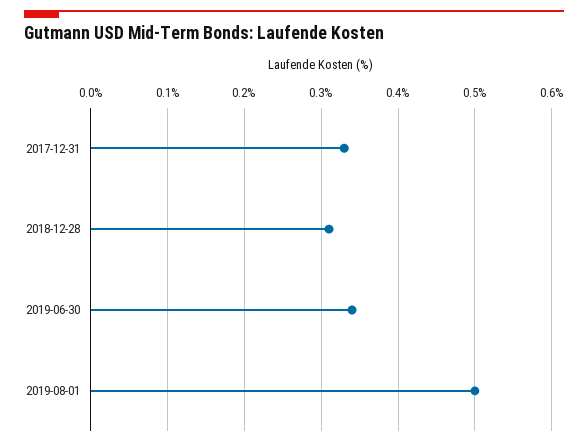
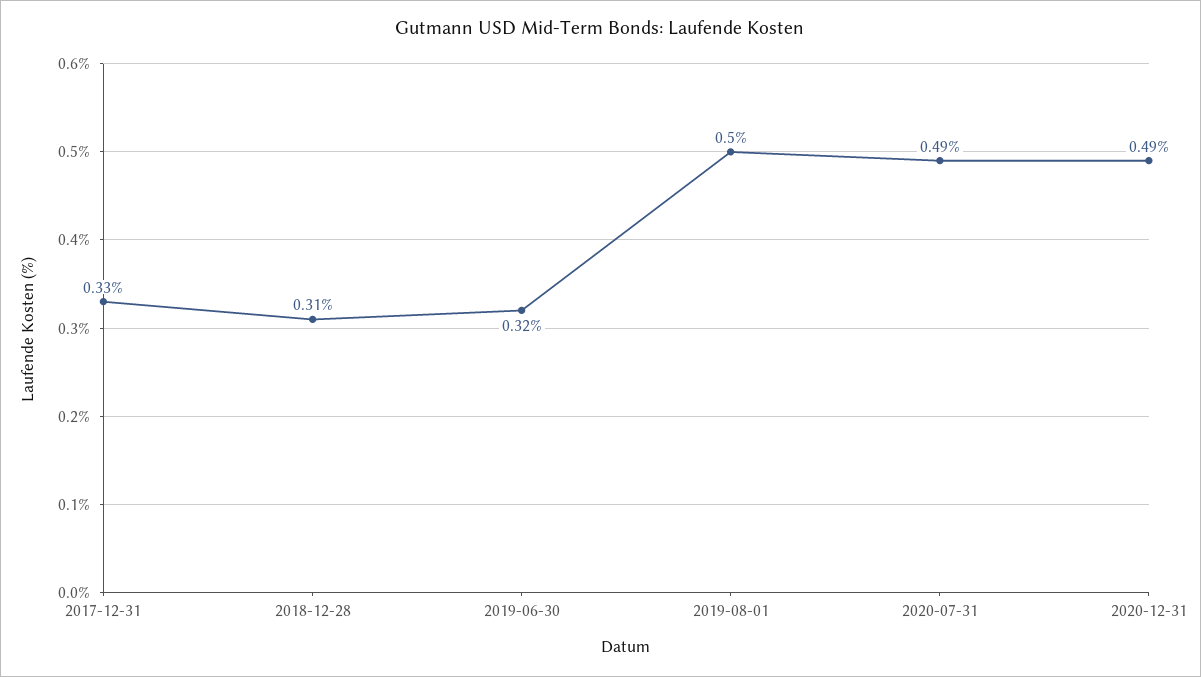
2019-06-30: 0.34 -> 0.32
2020-07-31: none -> 0.49
2020-12-31: none -> 0.49

